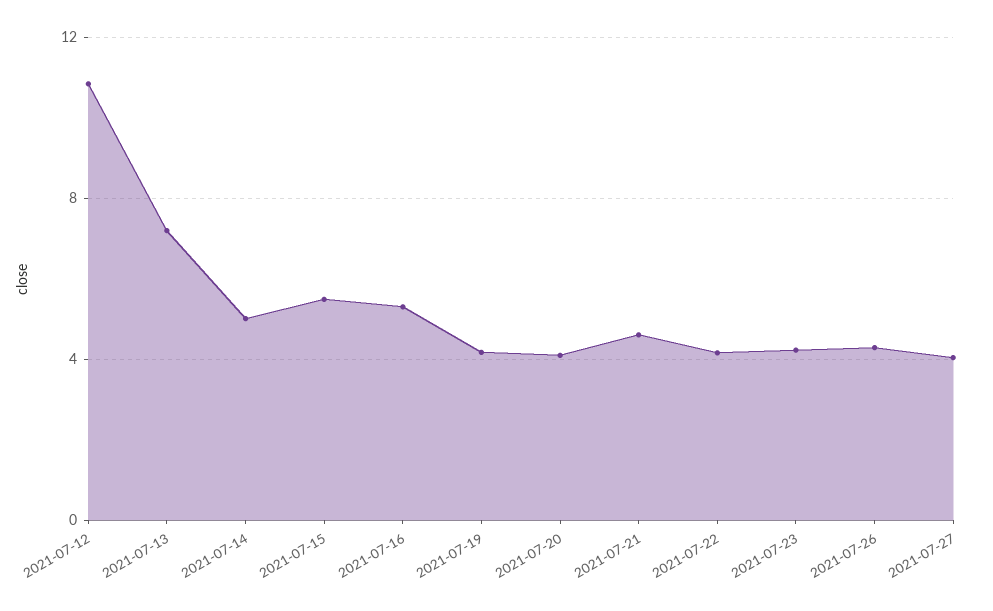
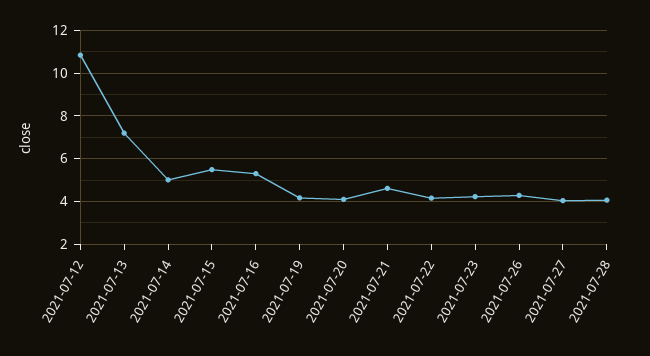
2021-07-28: none -> 4

